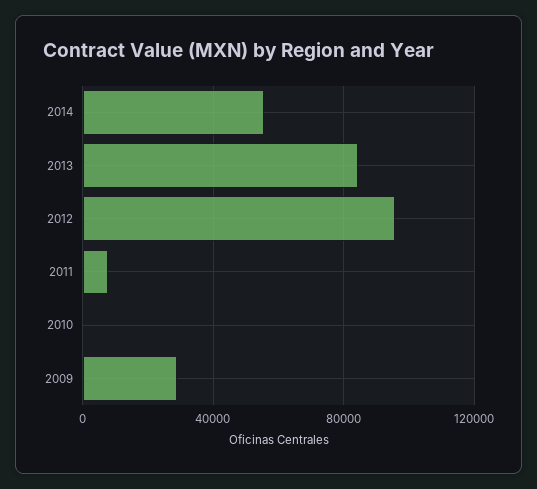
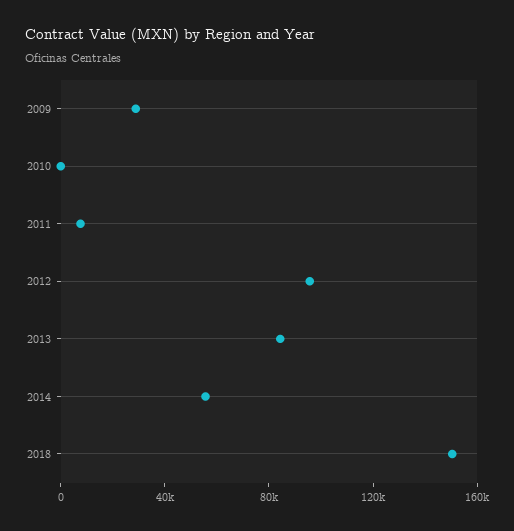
2018: none -> 150000

